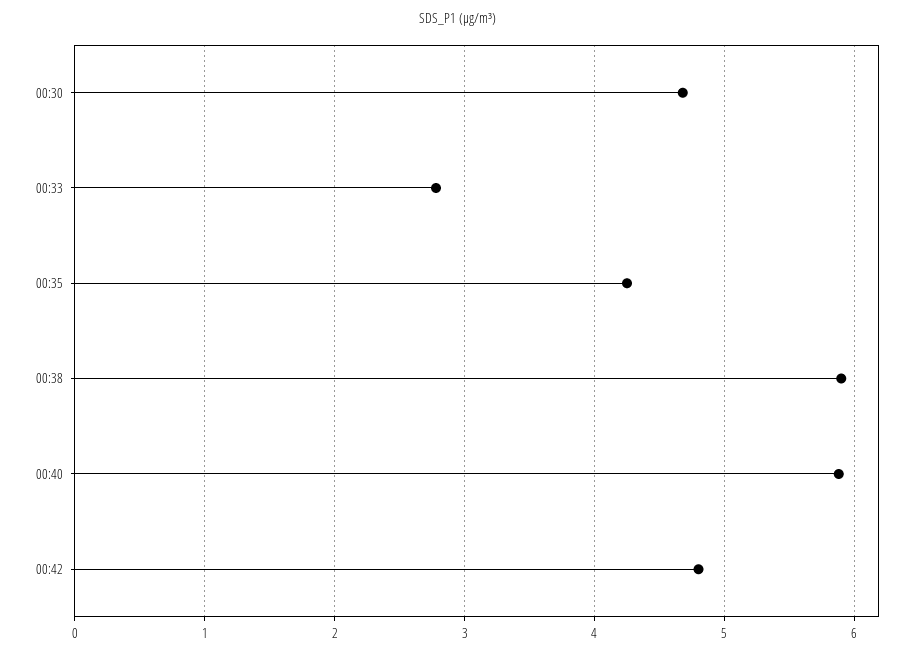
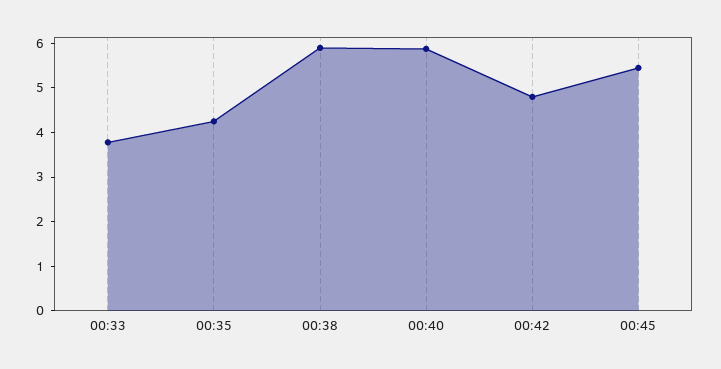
00:30: 4.7 -> none
00:33: 2.8 -> 3.8
00:45: none -> 5.4

